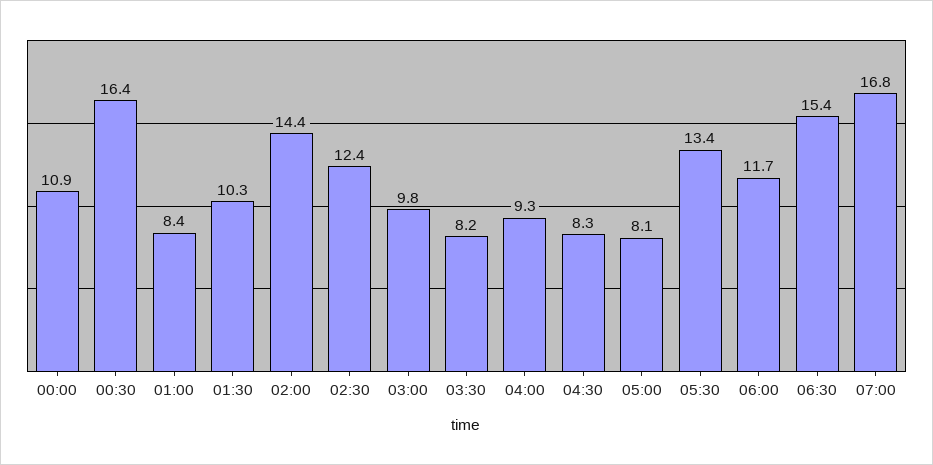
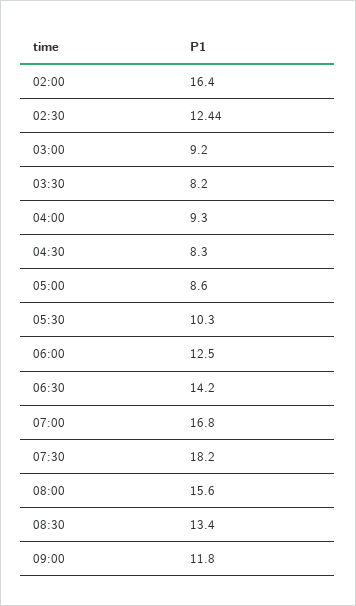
00:00: 10.9 -> none
00:30: 16.4 -> none
01:00: 8.4 -> none
01:30: 10.3 -> none
02:00: 14.4 -> 16.4
03:00: 9.8 -> 9.2
05:00: 8.1 -> 8.6
05:30: 13.4 -> 10.3
06:00: 11.7 -> 12.5
06:30: 15.4 -> 14.2
07:30: none -> 18.2
08:00: none -> 15.6
08:30: none -> 13.4
09:00: none -> 11.8

